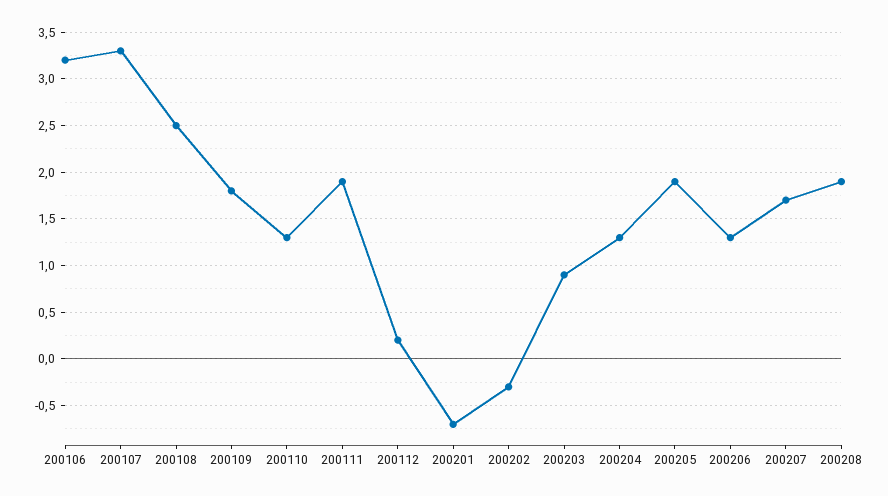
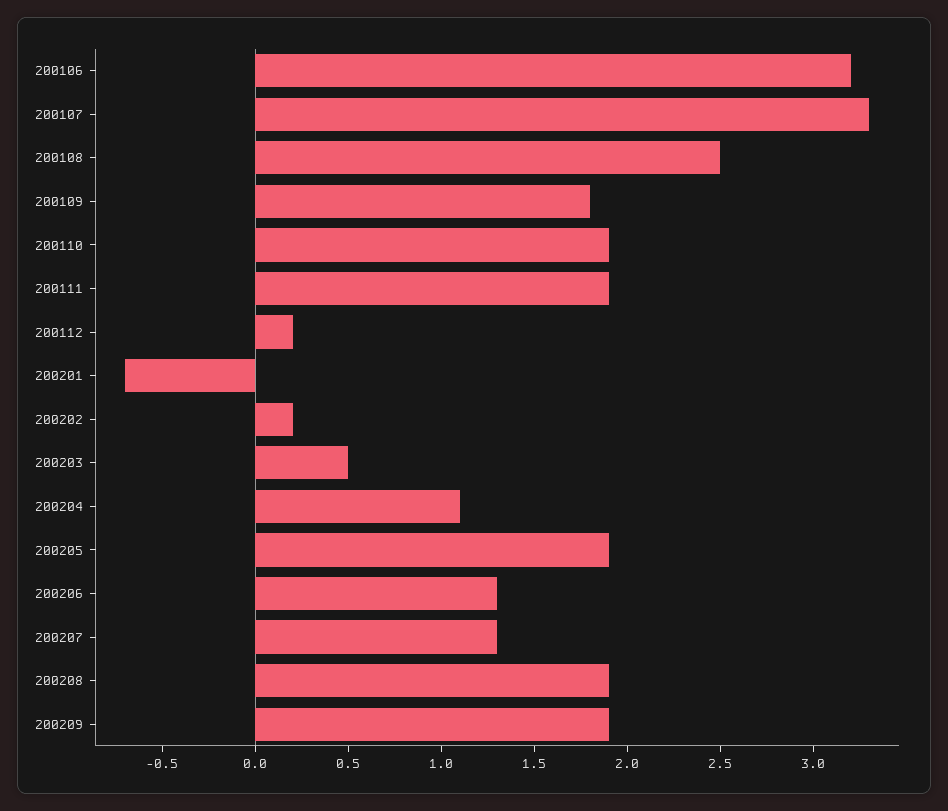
200110: 1.3 -> 1.9
200202: -0.3 -> 0.2
200203: 0.9 -> 0.5
200204: 1.3 -> 1.1
200207: 1.7 -> 1.3
200209: none -> 1.9

